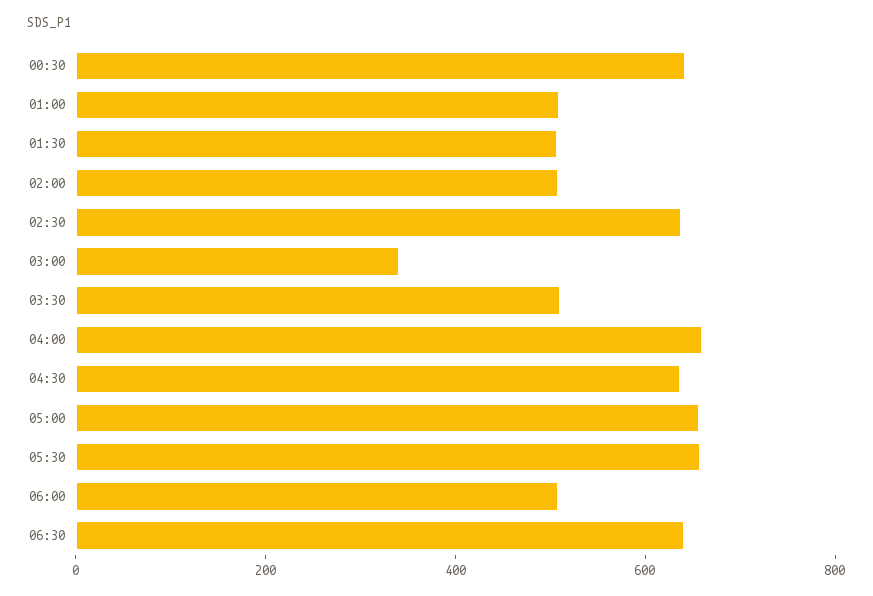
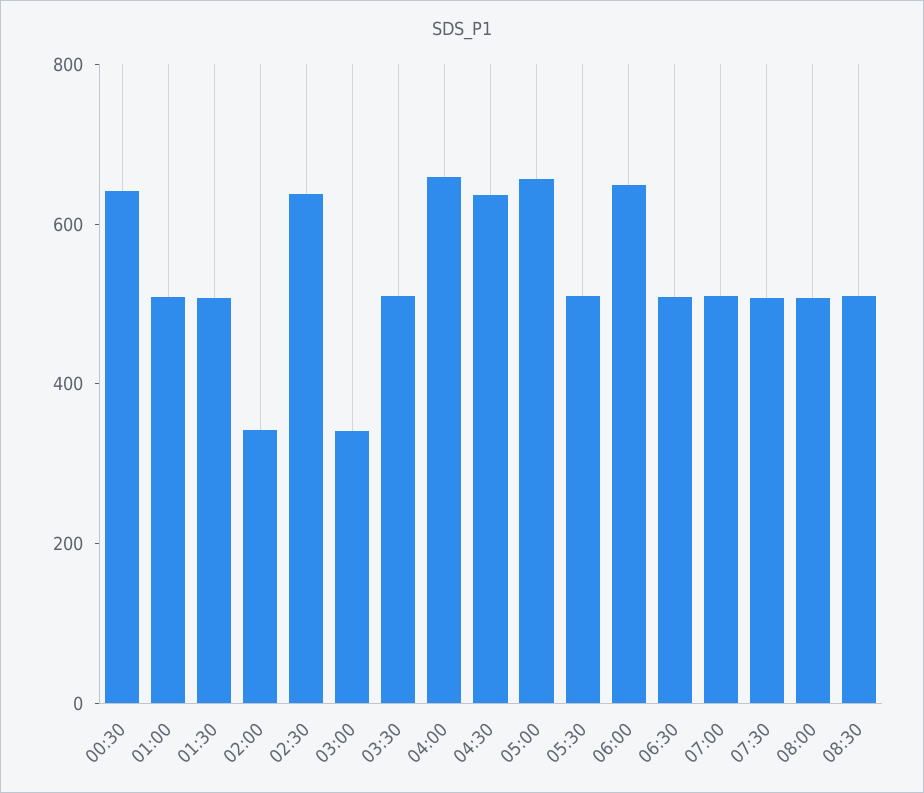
02:00: 500 -> 350
05:30: 650 -> 500
06:00: 500 -> 650
06:30: 650 -> 500
07:00: none -> 500
07:30: none -> 500
08:00: none -> 500
08:30: none -> 500

